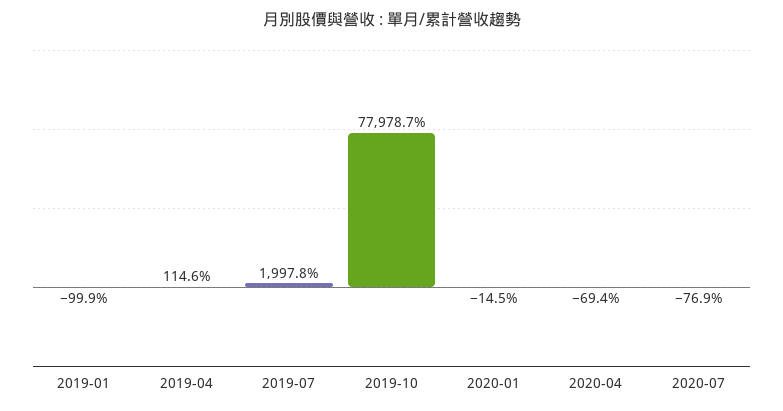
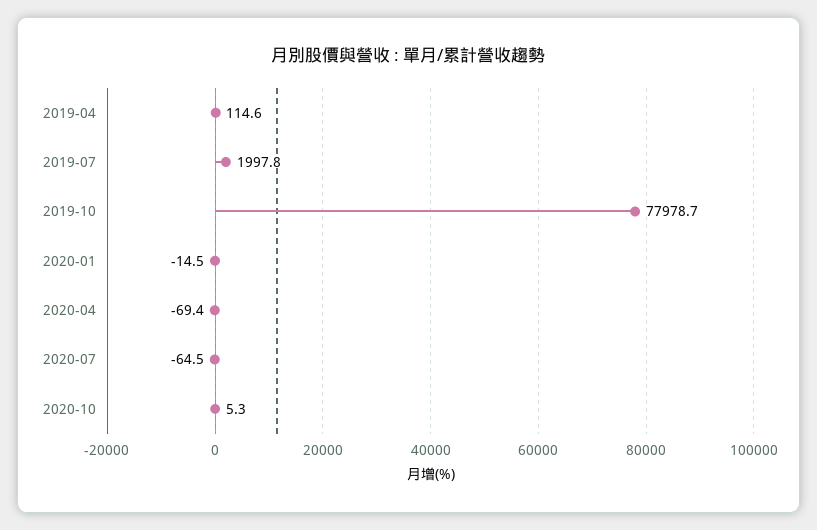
2019-01: -99.9 -> none
2020-07: -76.9 -> -64.5
2020-10: none -> 5.3

